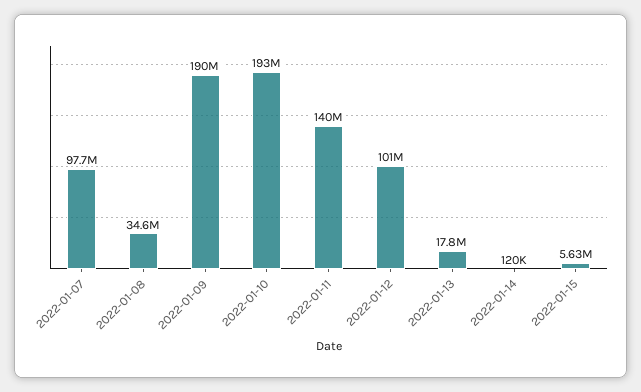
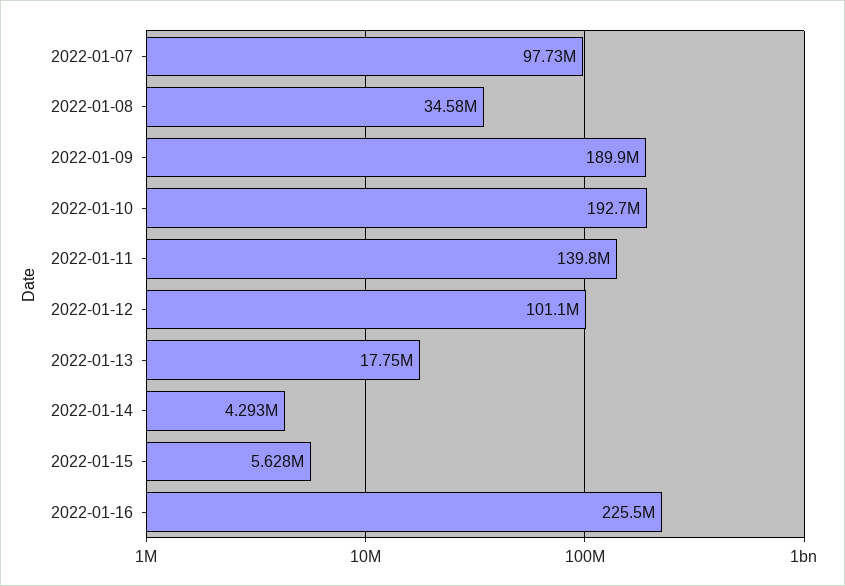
2022-01-14: 120000 -> 4293000
2022-01-16: none -> 225500000

